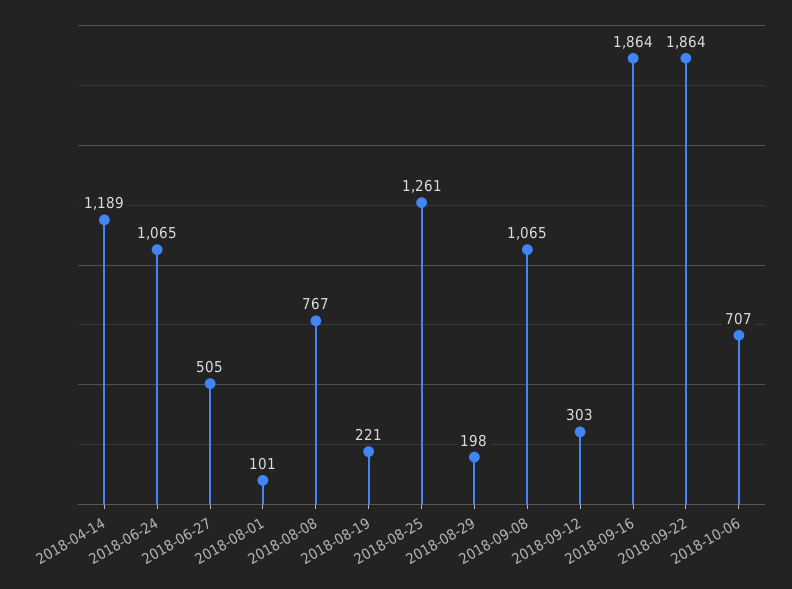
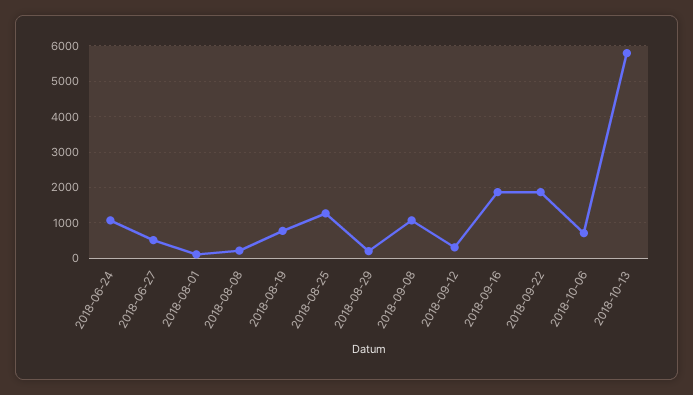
2018-04-14: 1189 -> none
2018-08-08: 767 -> 200
2018-08-19: 221 -> 800
2018-10-13: none -> 5800

